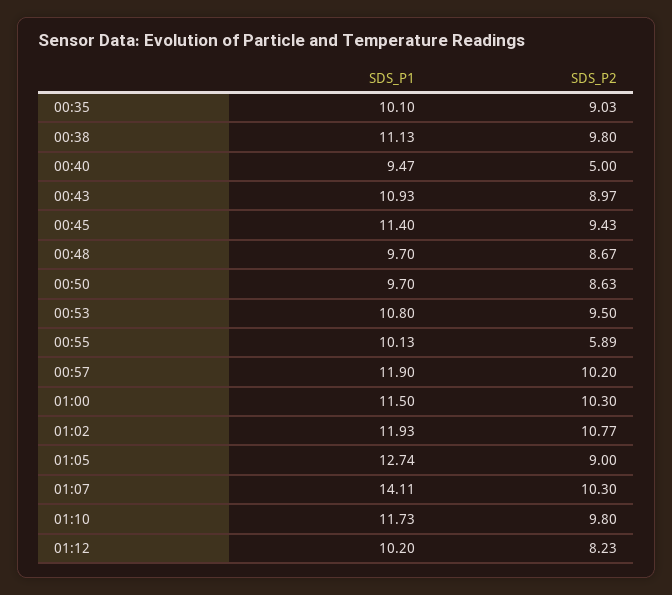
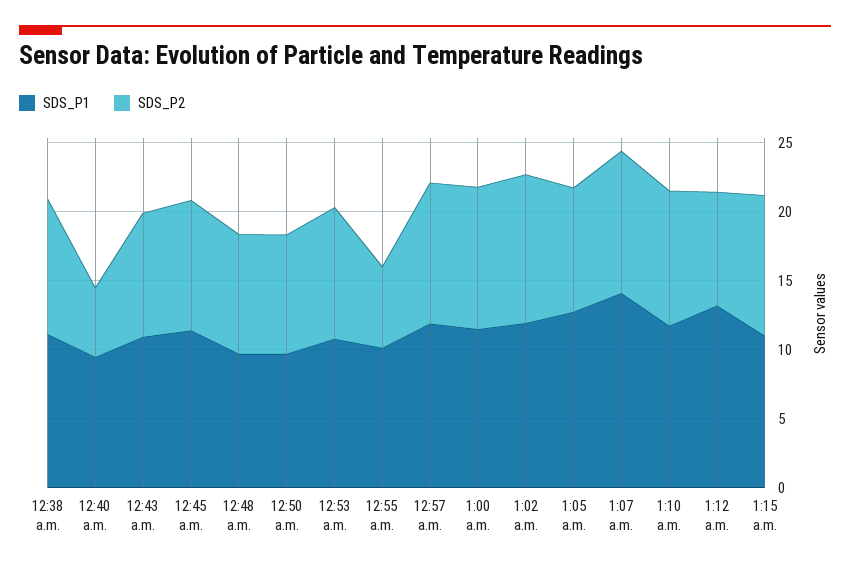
SDS_P1, 00:35: 10.1 -> none
SDS_P2, 00:35: 9.03 -> none
SDS_P1, 01:12: 10.2 -> 13
SDS_P1, 1:15 a.m.: none -> 11
SDS_P2, 1:15 a.m.: none -> 10

